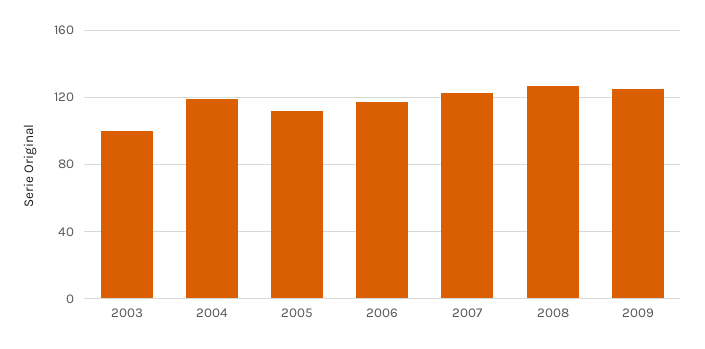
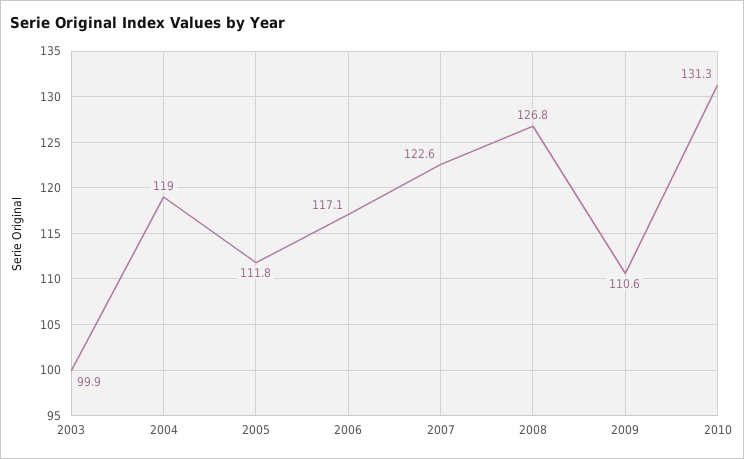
2009: 125 -> 110.6
2010: none -> 131.3

